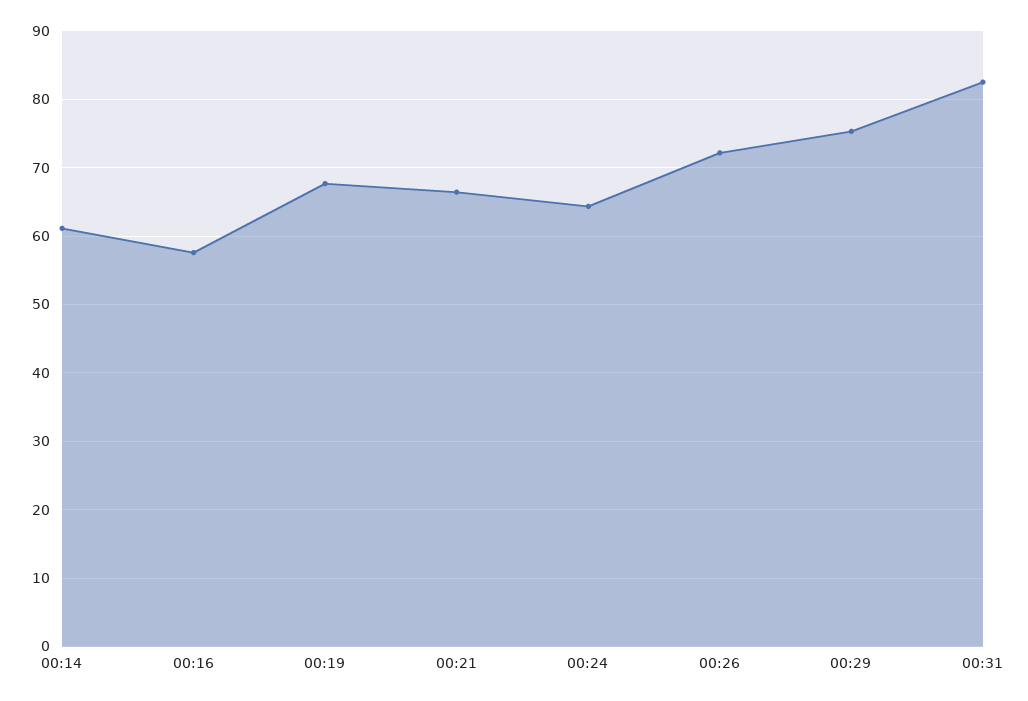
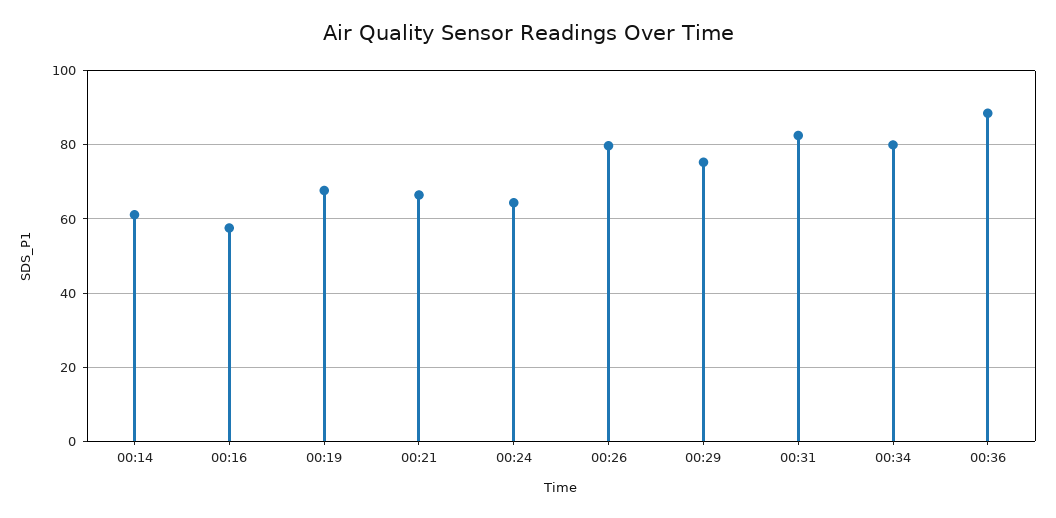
00:26: 72 -> 80
00:34: none -> 80
00:36: none -> 88

